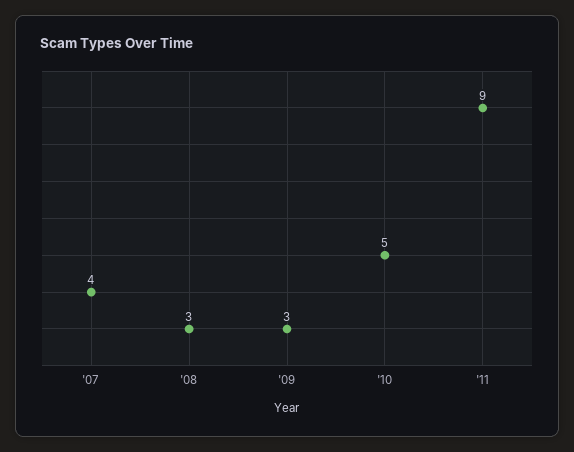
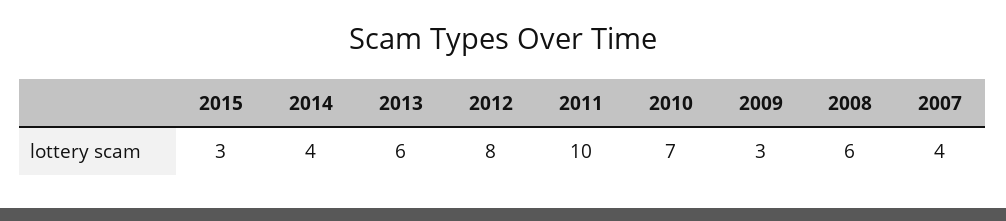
'08: 3 -> 6
'10: 5 -> 7
'11: 9 -> 10
2015: none -> 3
2014: none -> 4
2013: none -> 6
2012: none -> 8

